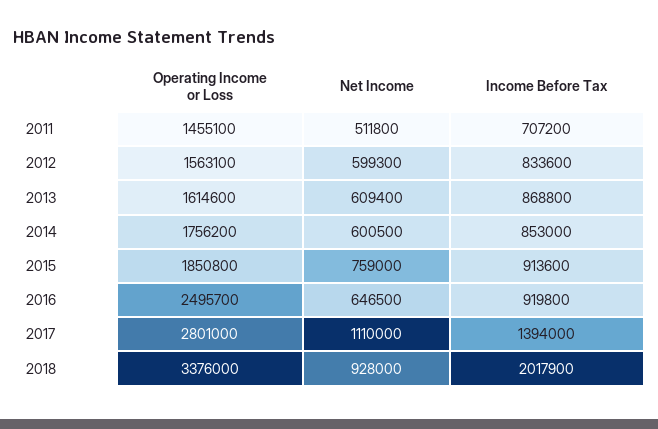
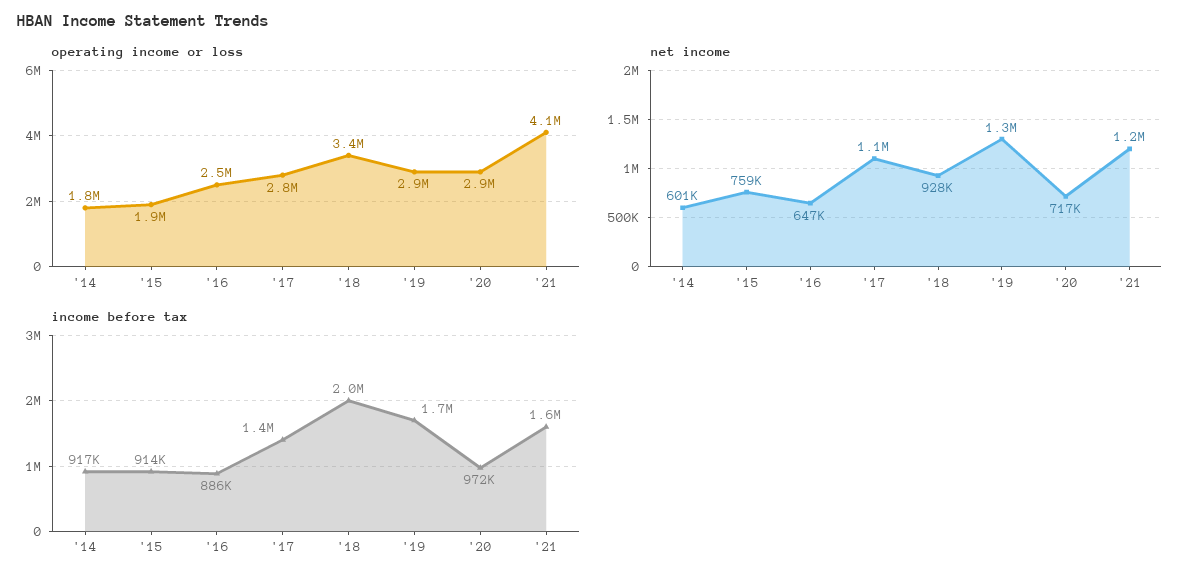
Operating Income or Loss, 2011: 1455100 -> none
Net Income, 2011: 511800 -> none
Income Before Tax, 2011: 707200 -> none
Operating Income or Loss, 2012: 1563100 -> none
Net Income, 2012: 599300 -> none
Income Before Tax, 2012: 833600 -> none
Operating Income or Loss, 2013: 1614600 -> none
Net Income, 2013: 609400 -> none
Income Before Tax, 2013: 868800 -> none
Income Before Tax, 2014: 853000 -> 917000
Income Before Tax, 2016: 919800 -> 886000
Operating Income or Loss, '19: none -> 2900000
Operating Income or Loss, '20: none -> 2900000
Operating Income or Loss, '21: none -> 4100000
Net Income, '19: none -> 1300000
Net Income, '20: none -> 717000
Net Income, '21: none -> 1200000
Income Before Tax, '19: none -> 1700000
Income Before Tax, '20: none -> 972000
Income Before Tax, '21: none -> 1600000

